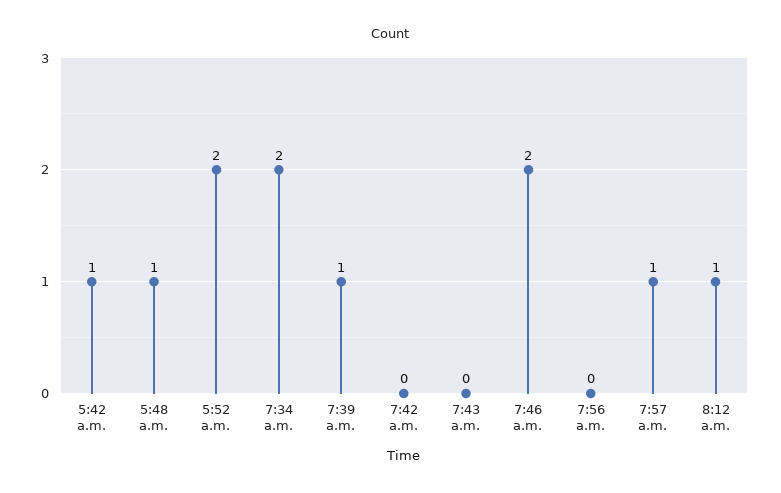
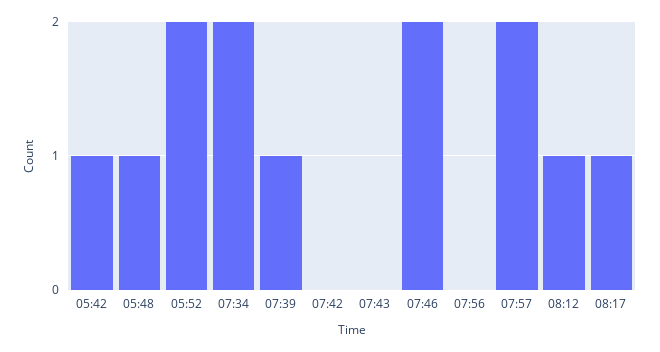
7:57 a.m.: 1 -> 2
08:17: none -> 1

